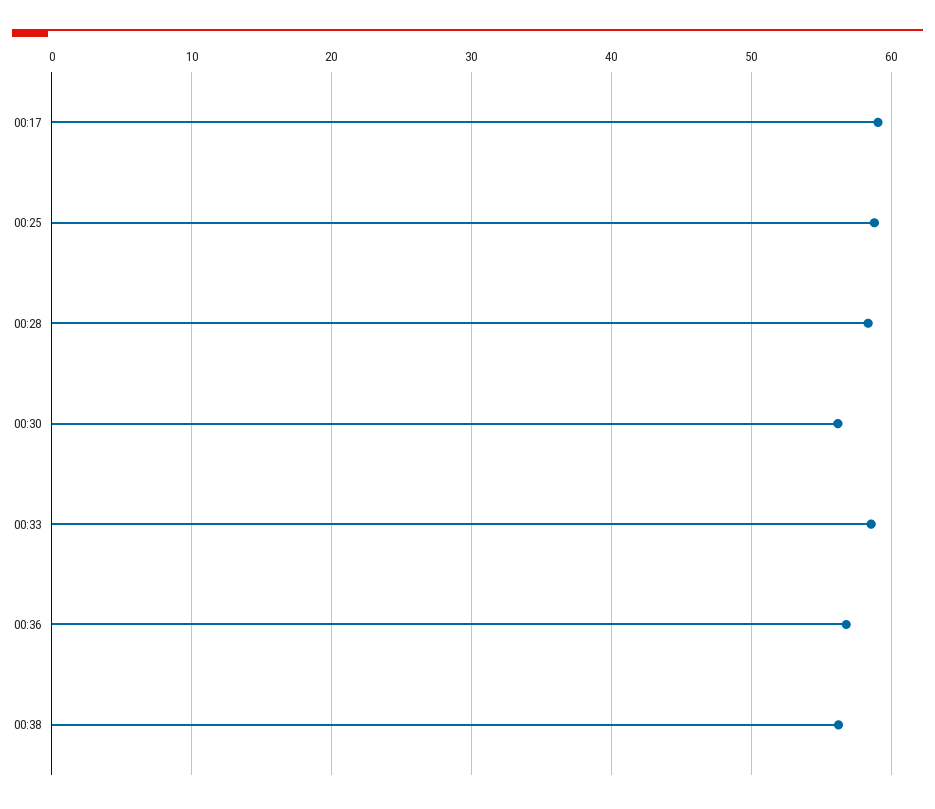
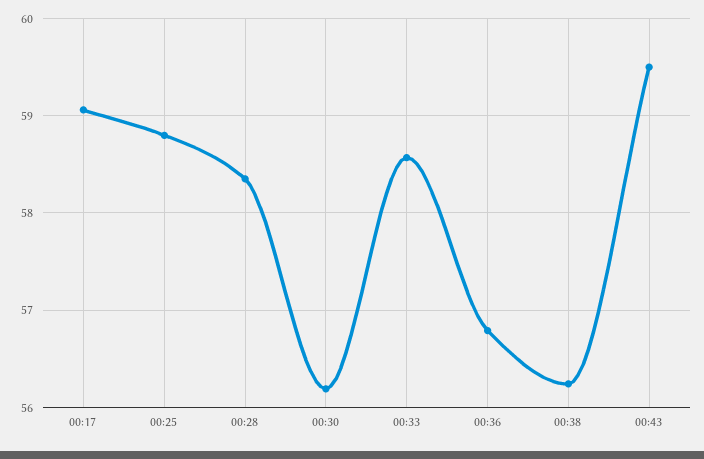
00:43: none -> 59.5

